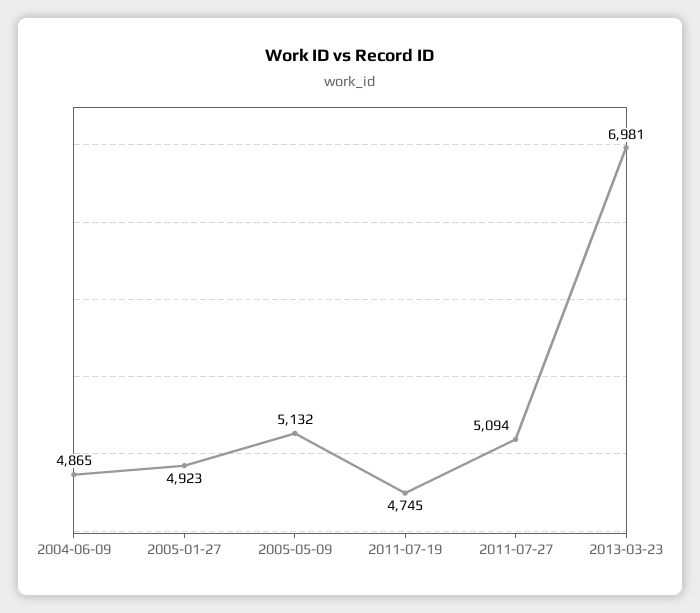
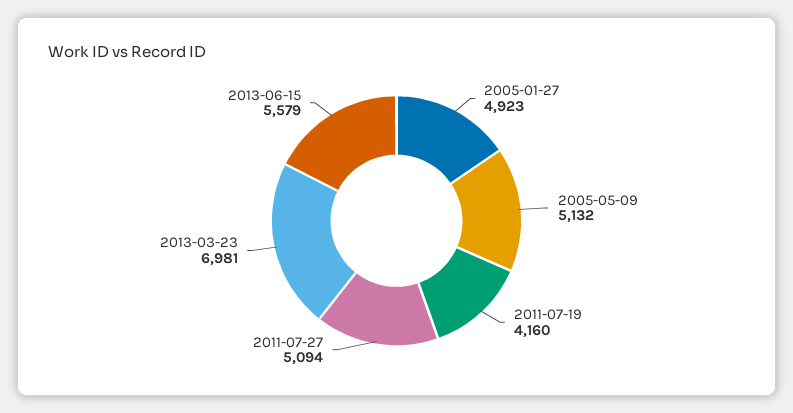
2004-06-09: 4865 -> none
2011-07-19: 4745 -> 4160
2013-06-15: none -> 5579

